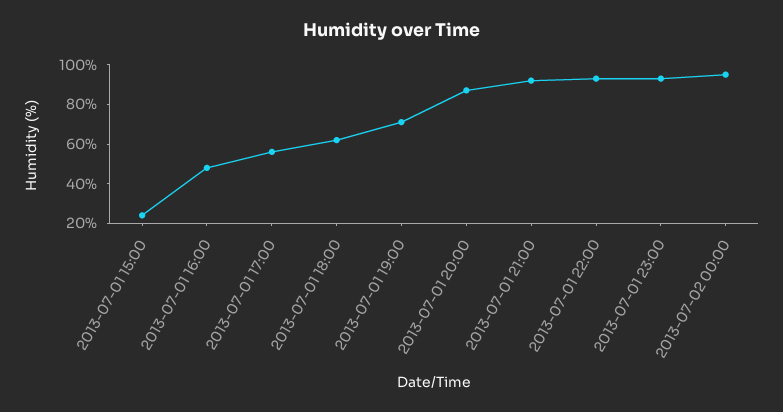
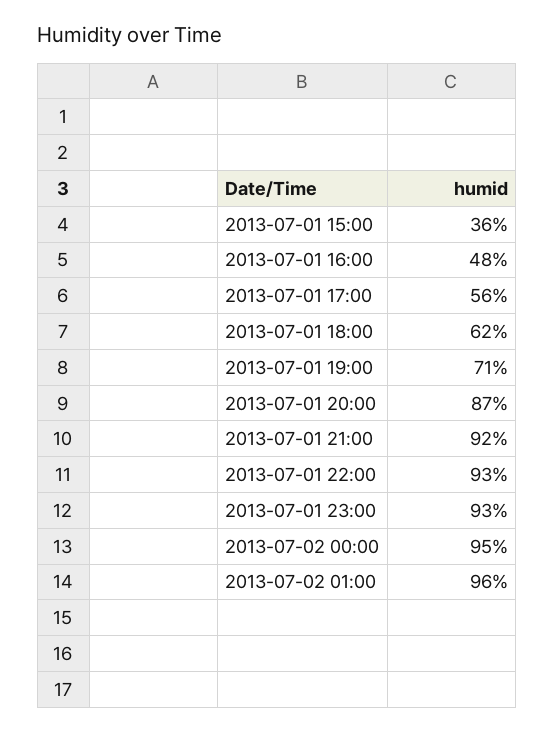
2013-07-01 15:00: 25 -> 36
2013-07-02 01:00: none -> 96

